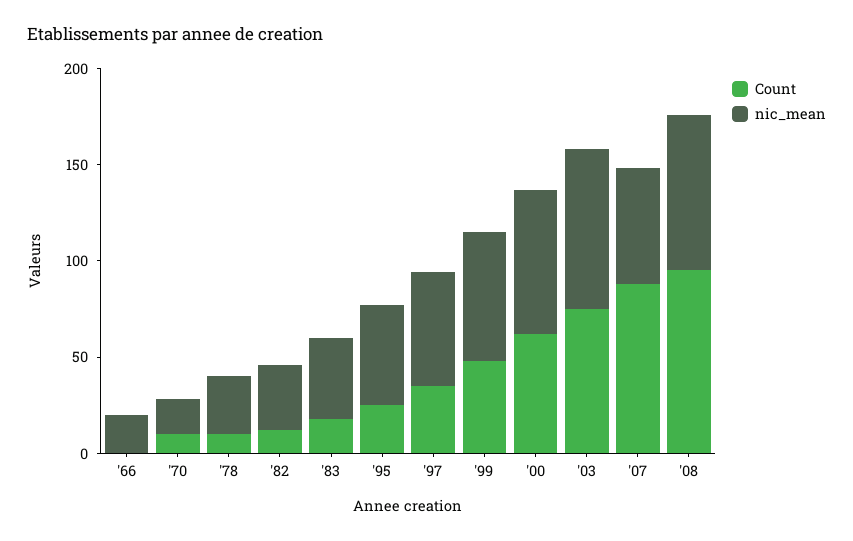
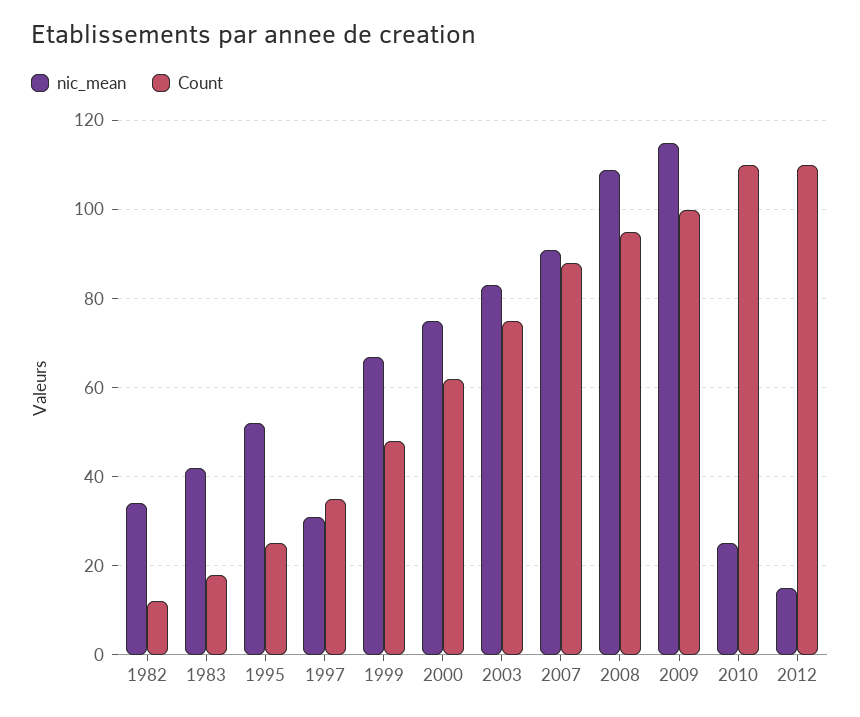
Count, '66: 0 -> none
nic_mean, '66: 20 -> none
Count, '70: 10 -> none
nic_mean, '70: 20 -> none
Count, '78: 10 -> none
nic_mean, '78: 30 -> none
nic_mean, '97: 60 -> 30
nic_mean, '07: 60 -> 90
nic_mean, '08: 80 -> 110
nic_mean, 2009: none -> 115
Count, 2009: none -> 100
nic_mean, 2010: none -> 25
Count, 2010: none -> 110
nic_mean, 2012: none -> 15
Count, 2012: none -> 110

